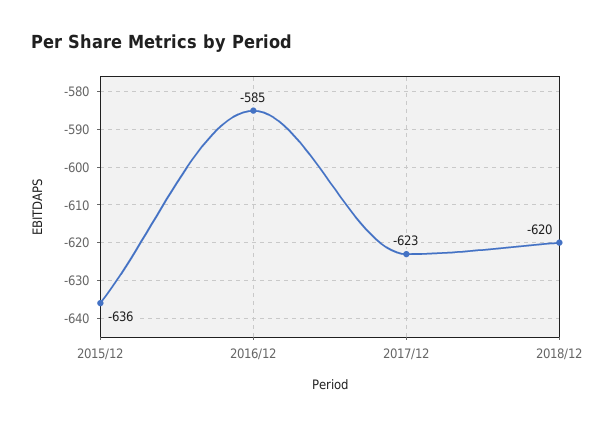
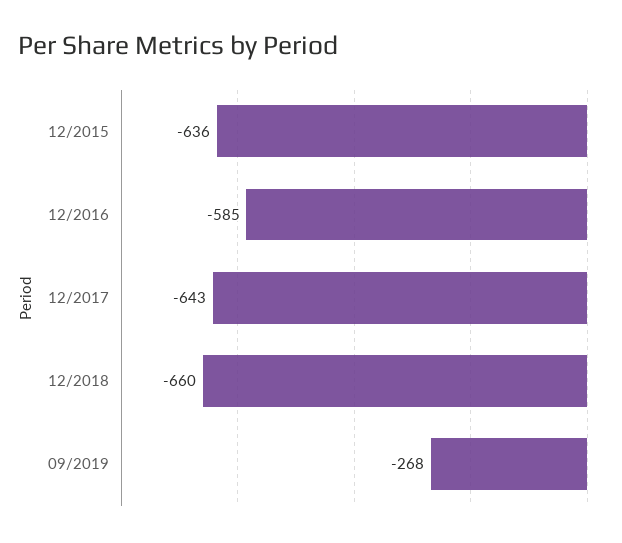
2017/12: -623 -> -643
2018/12: -620 -> -660
09/2019: none -> -268

